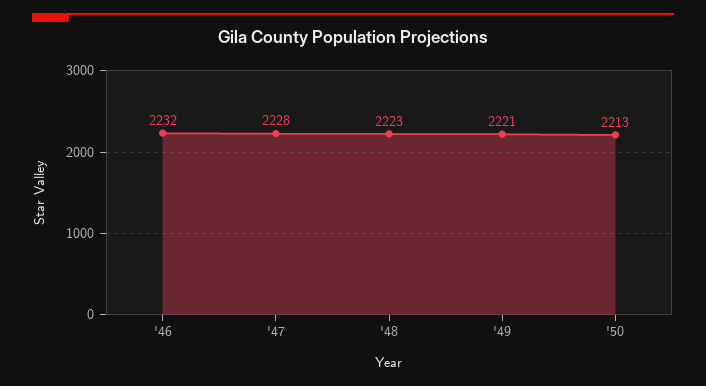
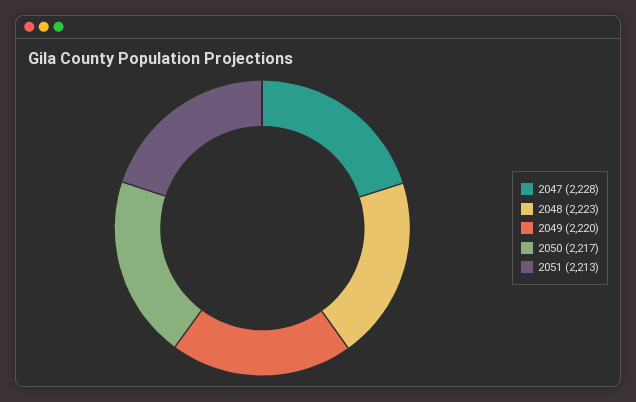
'46: 2232 -> none
'49: 2221 -> 2220
'50: 2213 -> 2217
2051: none -> 2213

